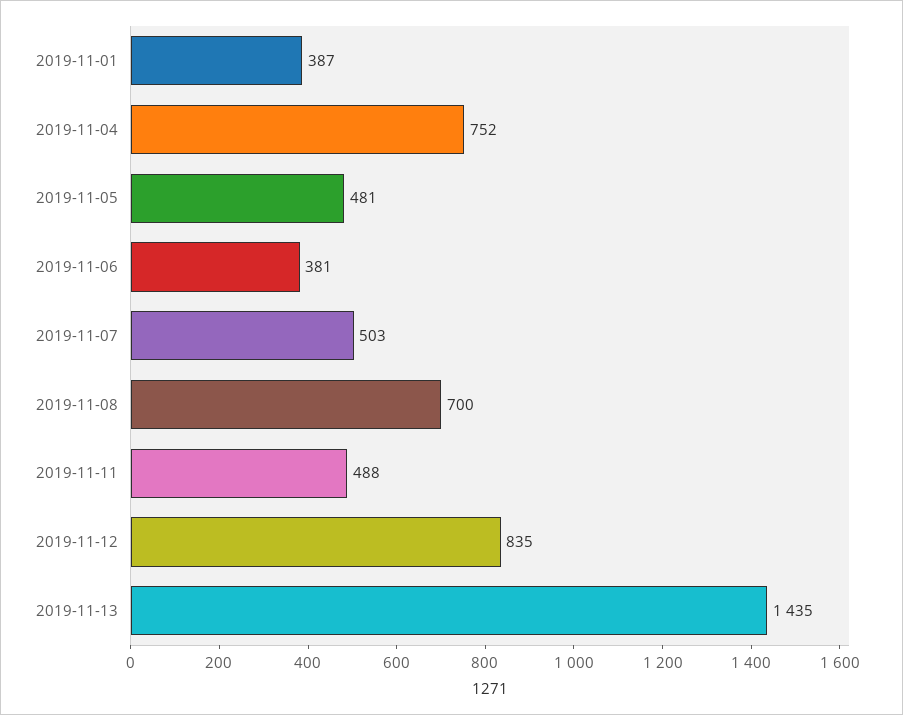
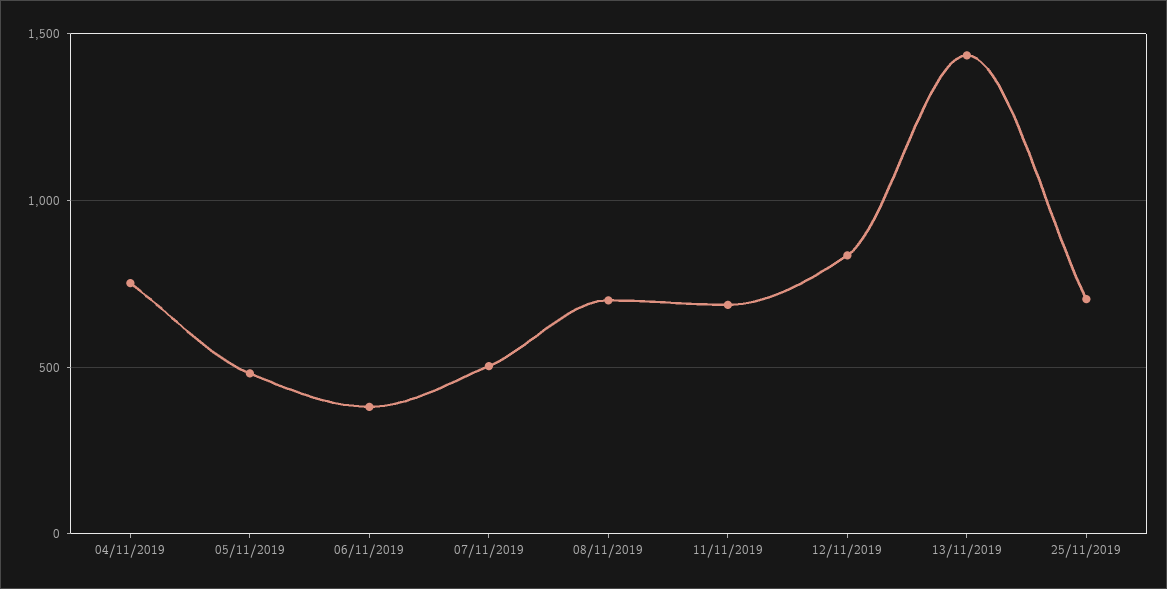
2019-11-01: 387 -> none
2019-11-11: 488 -> 700
25/11/2019: none -> 700

